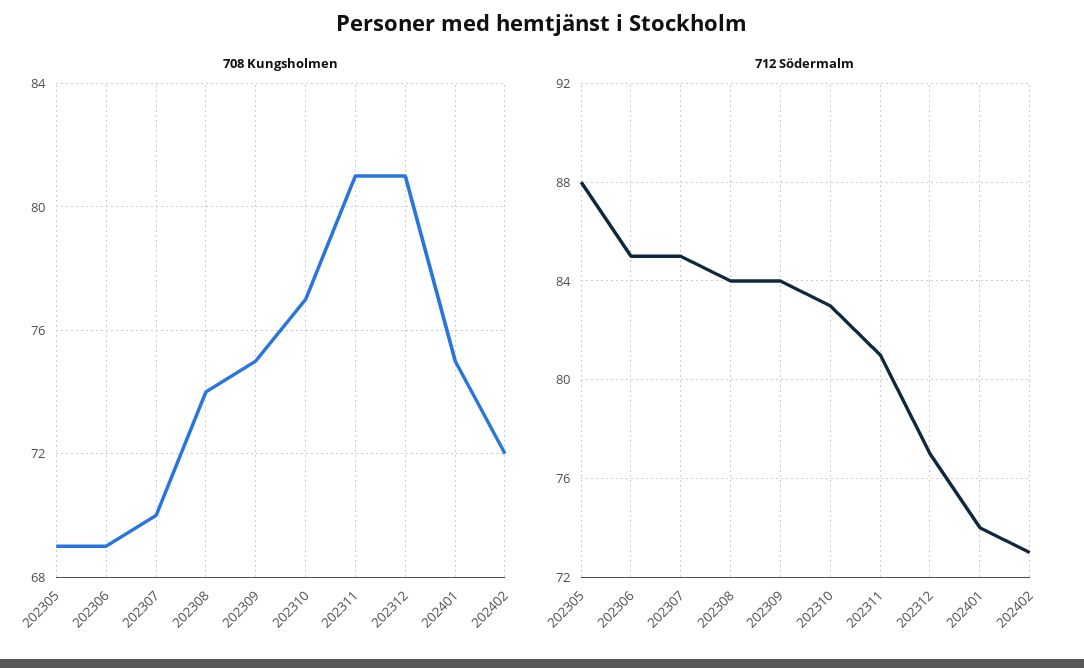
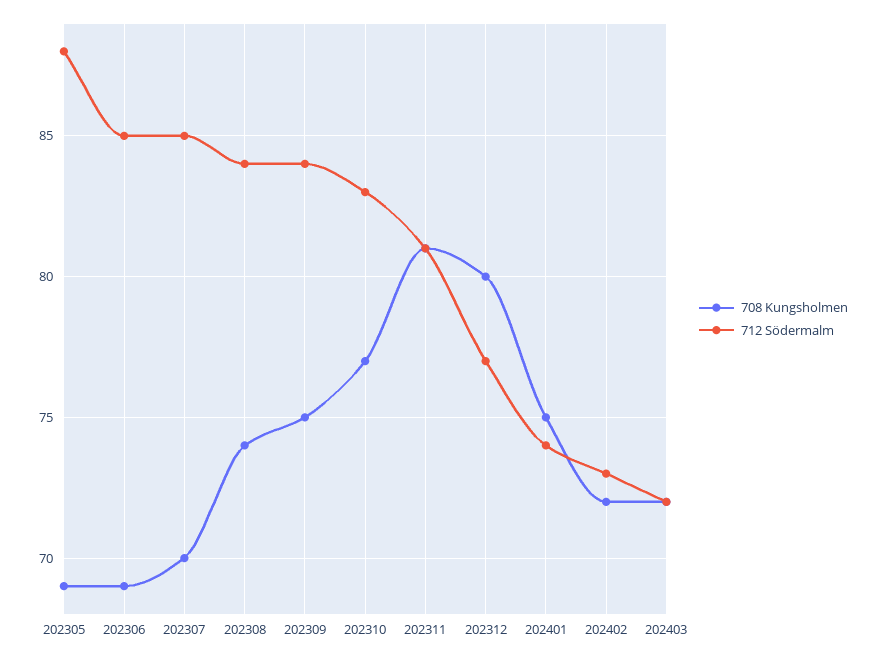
708 Kungsholmen, 202312: 81 -> 80
708 Kungsholmen, 202403: none -> 72
712 Södermalm, 202403: none -> 72

